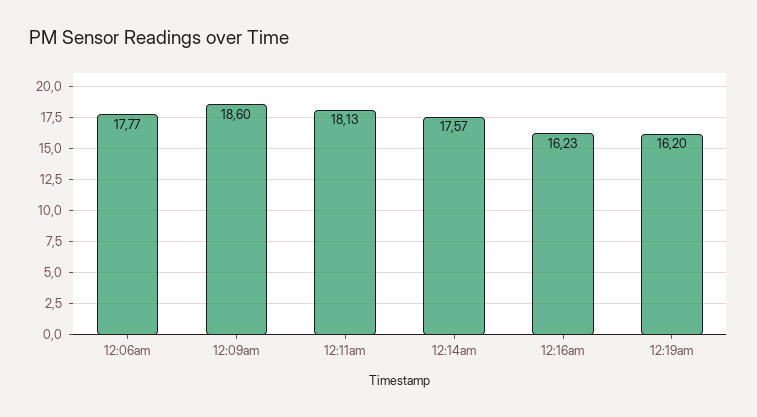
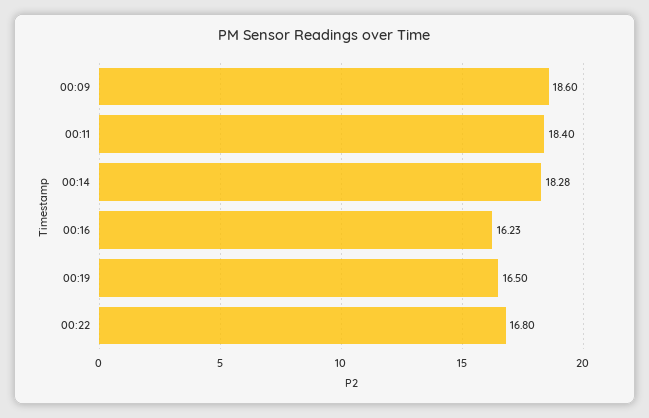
12:06am: 17.77 -> none
12:11am: 18.13 -> 18.4
12:14am: 17.57 -> 18.28
12:19am: 16.2 -> 16.5
00:22: none -> 16.8

